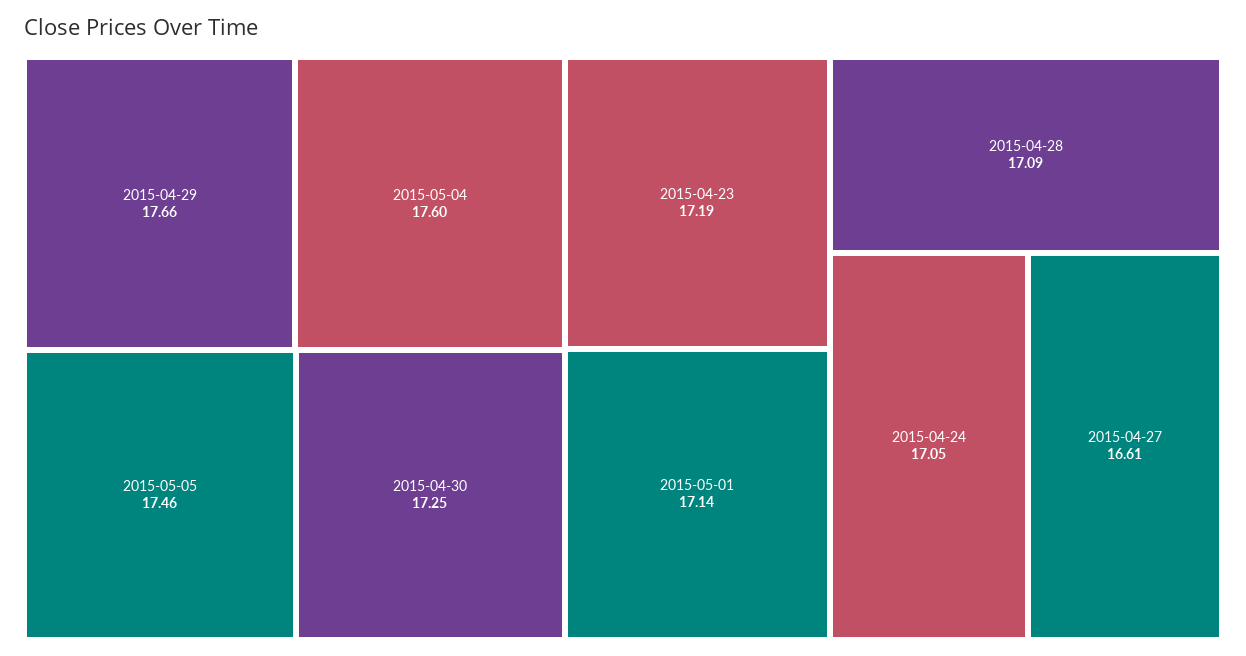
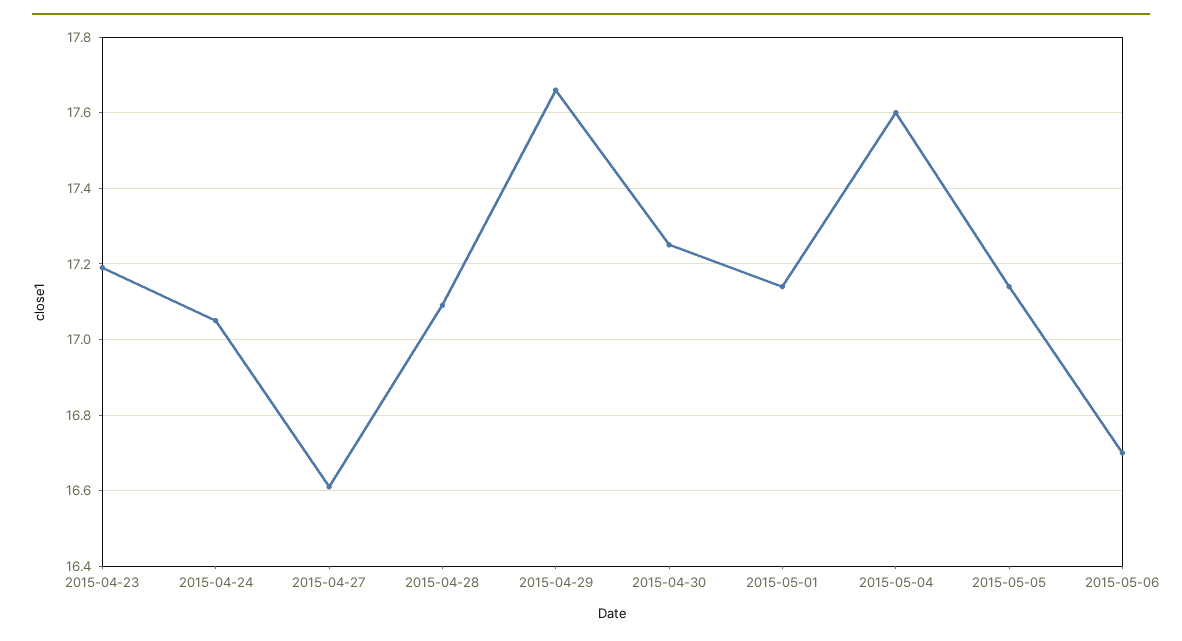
2015-05-05: 17.46 -> 17.15
2015-05-06: none -> 16.7

